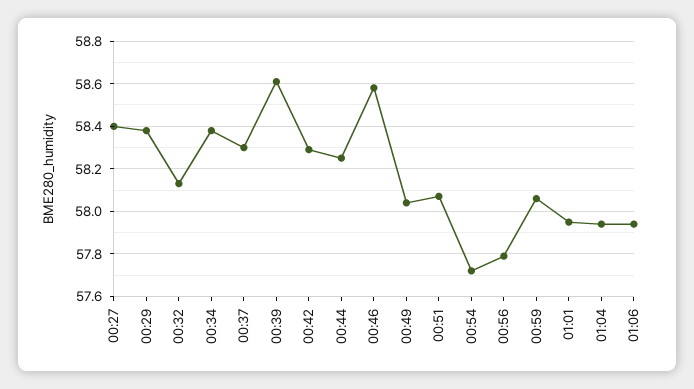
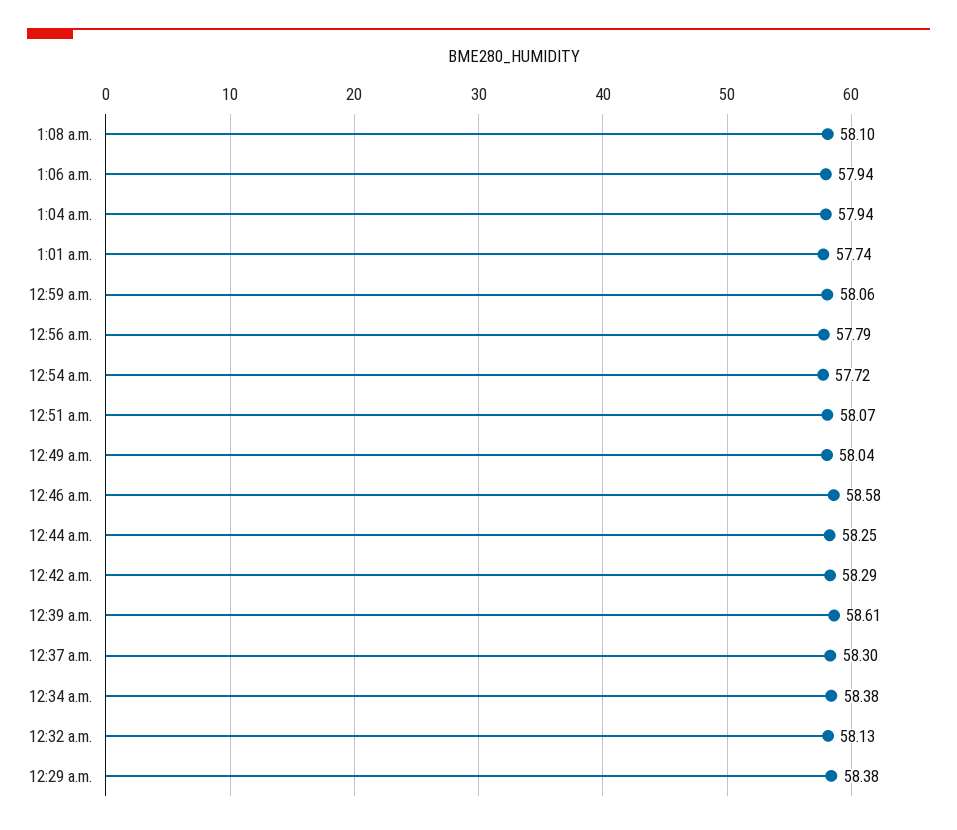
00:27: 58.4 -> none
01:01: 57.95 -> 57.74
1:08 a.m.: none -> 58.1

